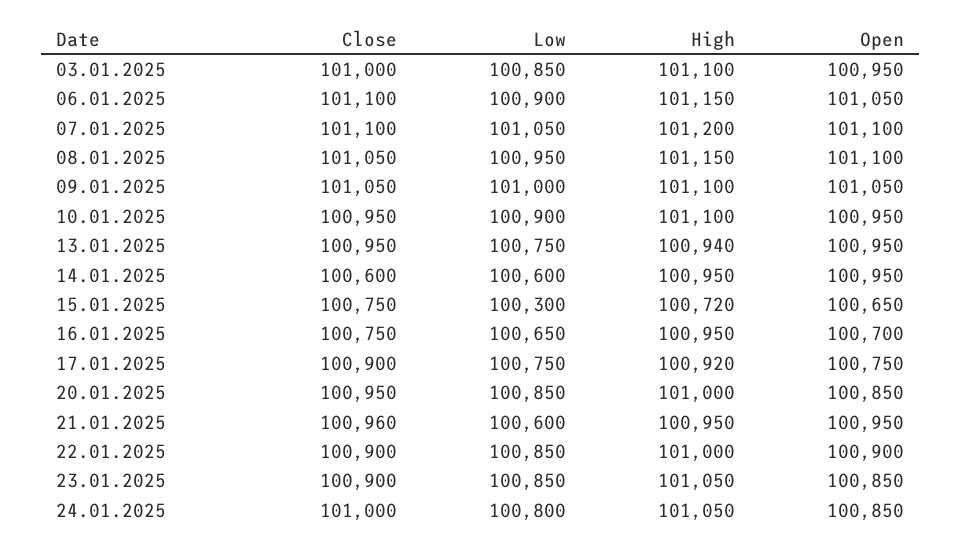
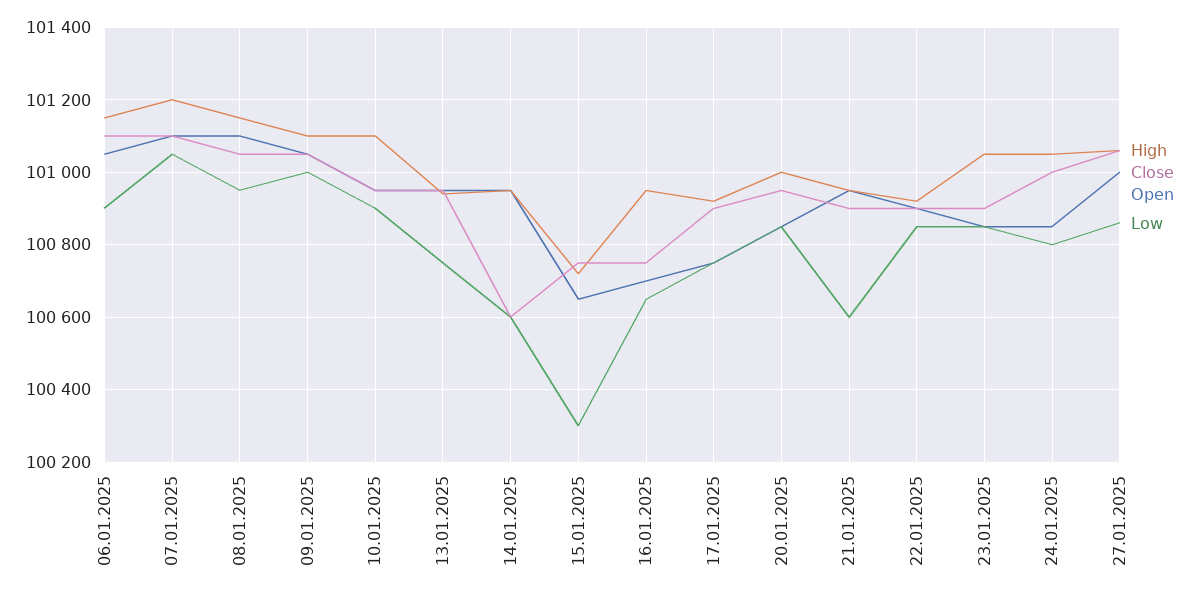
Close, 03.01.2025: 101000 -> none
Low, 03.01.2025: 100850 -> none
High, 03.01.2025: 101100 -> none
Open, 03.01.2025: 100950 -> none
Close, 21.01.2025: 100960 -> 100900
High, 22.01.2025: 101000 -> 100920
High, 27.01.2025: none -> 101060
Close, 27.01.2025: none -> 101060
Open, 27.01.2025: none -> 101000
Low, 27.01.2025: none -> 100860

